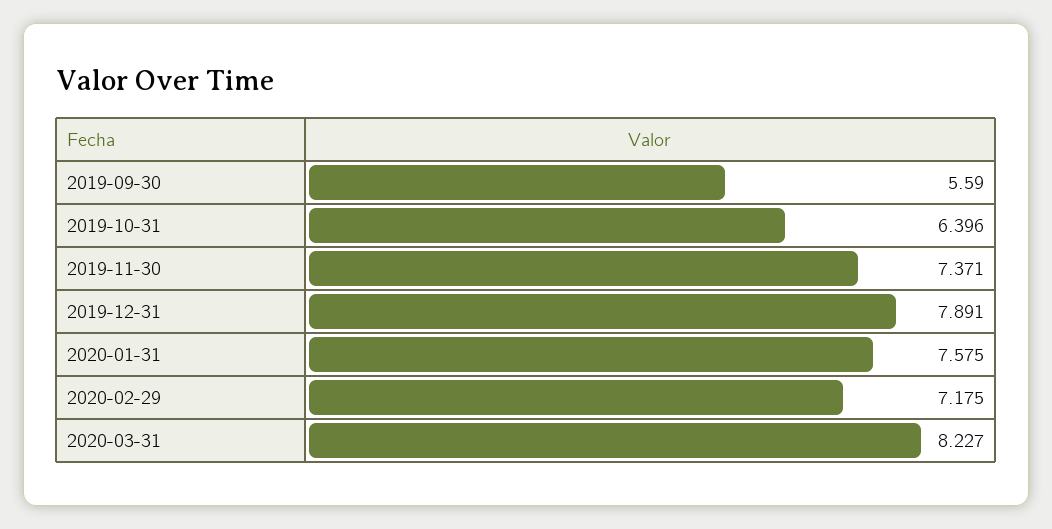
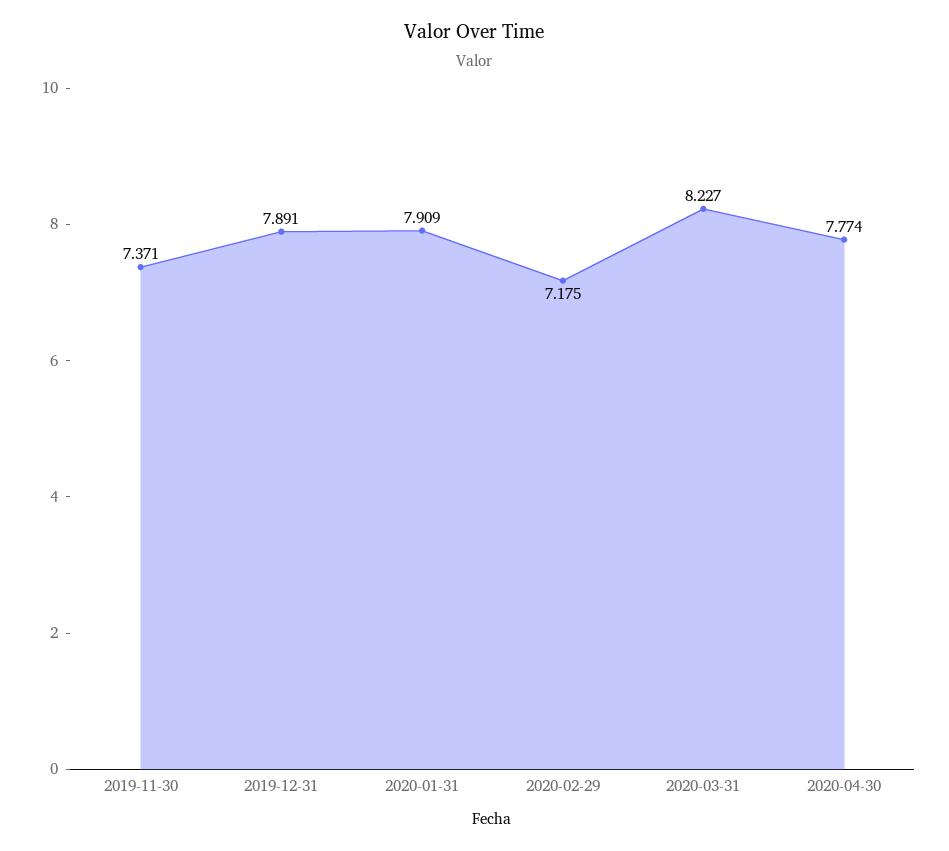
2019-09-30: 5.59 -> none
2019-10-31: 6.396 -> none
2020-01-31: 7.575 -> 7.909
2020-04-30: none -> 7.774

